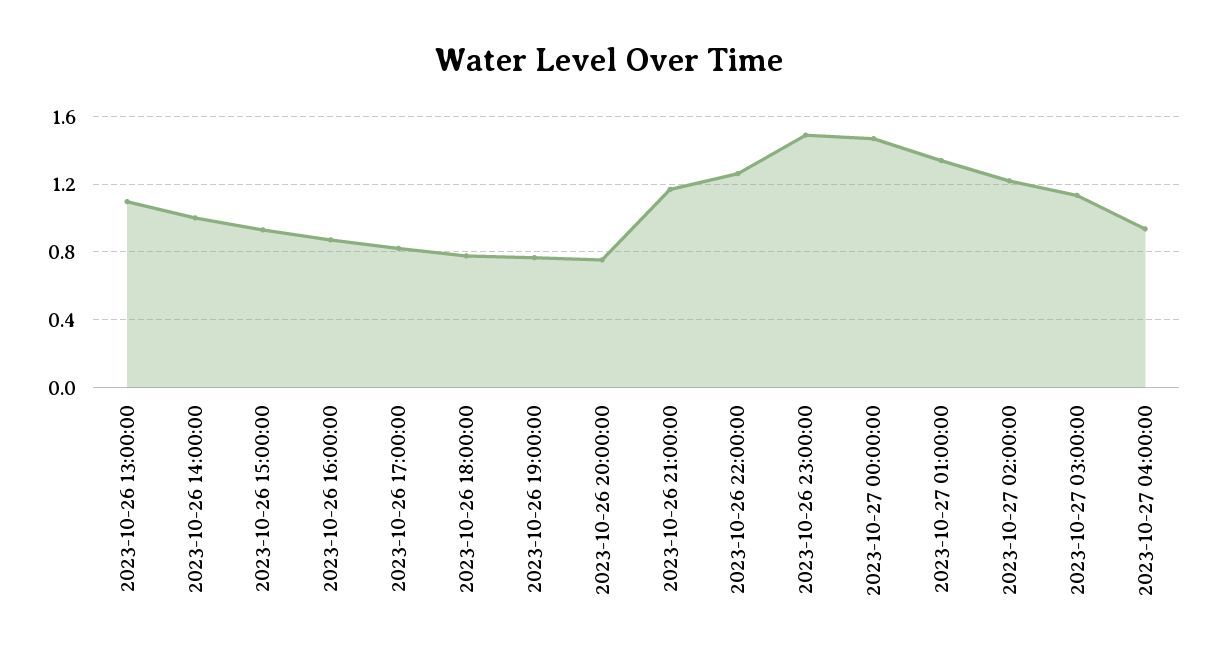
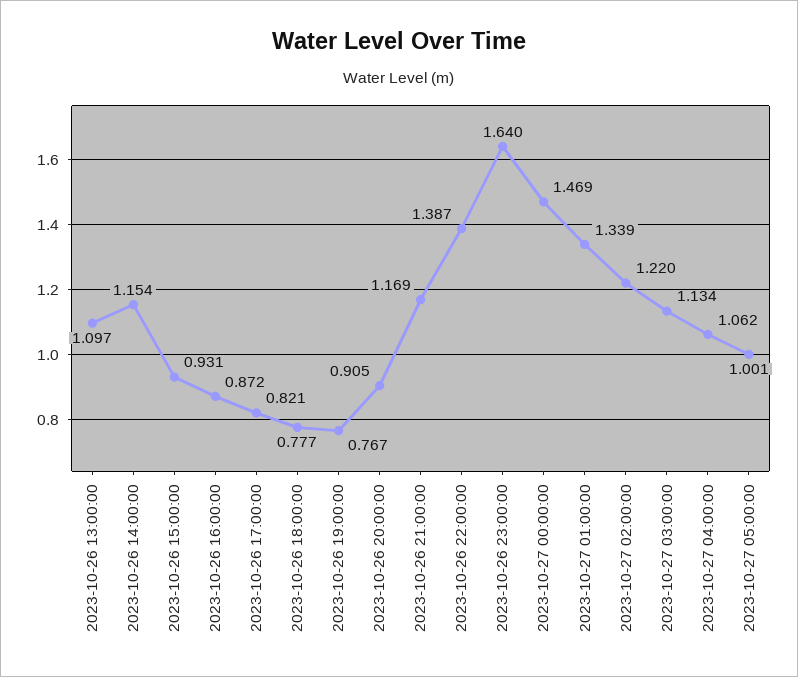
2023-10-26 14:00:00: 1 -> 1.154
2023-10-26 20:00:00: 0.75 -> 0.905
2023-10-26 22:00:00: 1.25 -> 1.387
2023-10-26 23:00:00: 1.5 -> 1.64
2023-10-27 04:00:00: 0.95 -> 1.062
2023-10-27 05:00:00: none -> 1.001

